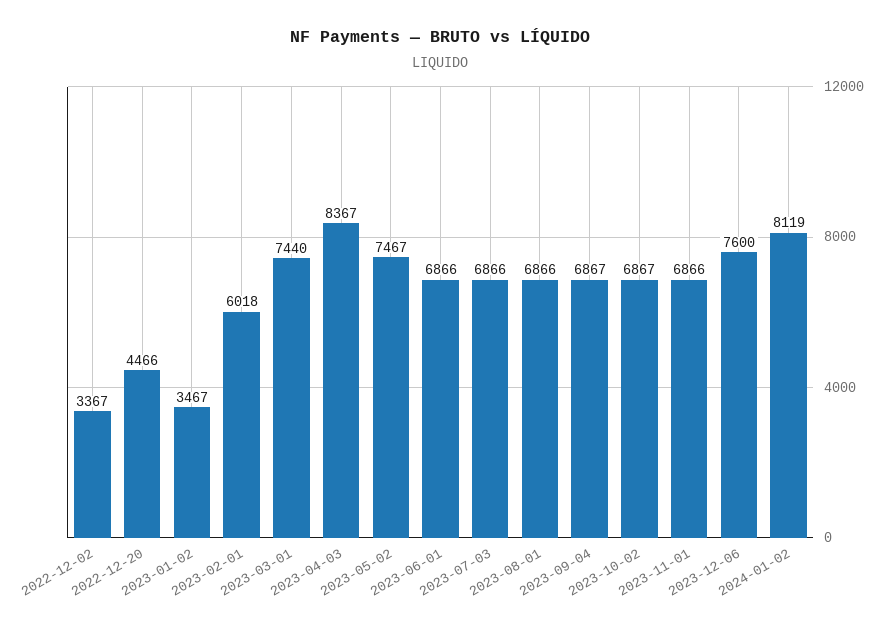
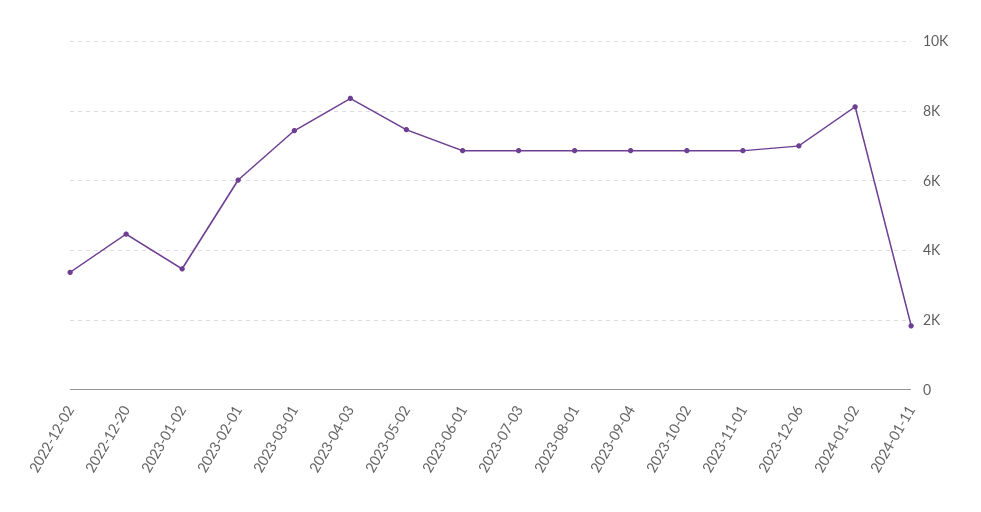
2023-12-06: 7600 -> 7000
2024-01-11: none -> 1800

